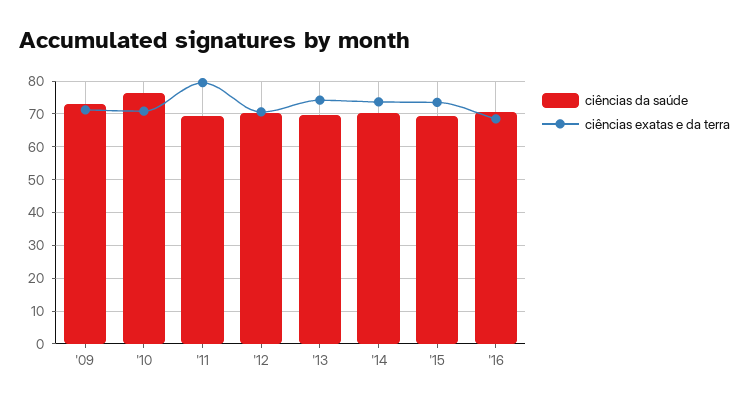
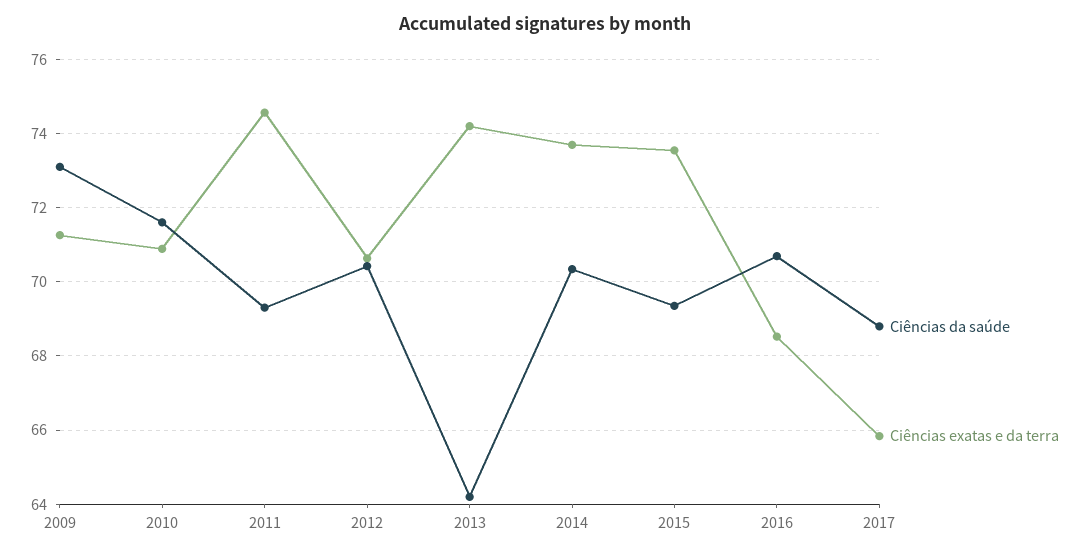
ciências da saúde, '10: 76 -> 71.6
ciências exatas e da terra, '11: 80 -> 74.6
ciências da saúde, '13: 70 -> 64.2
ciências da saúde, 2017: none -> 68.8
ciências exatas e da terra, 2017: none -> 65.8

